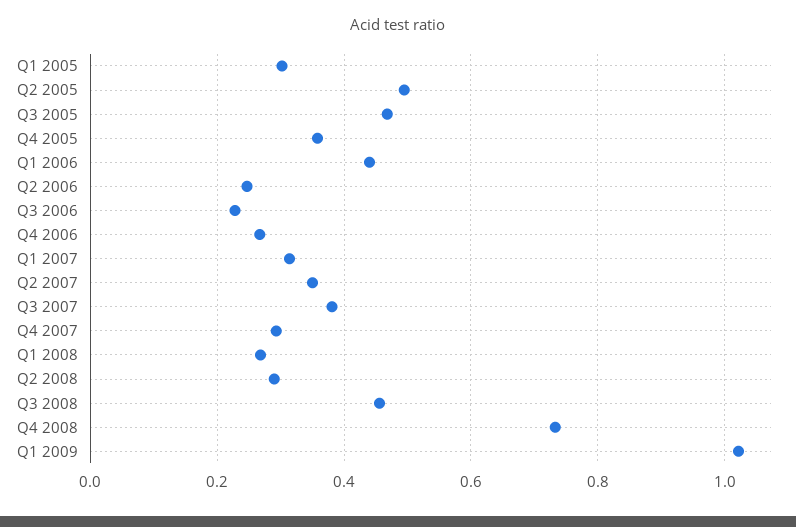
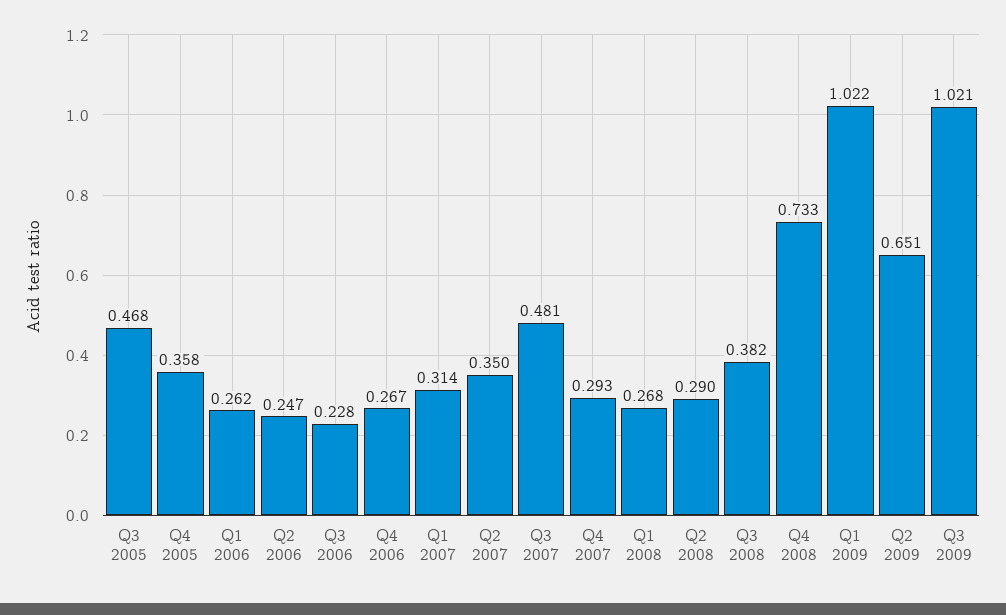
Q1 2005: 0.3 -> none
Q2 2005: 0.5 -> none
Q1 2006: 0.44 -> 0.262
Q3 2007: 0.38 -> 0.481
Q3 2008: 0.46 -> 0.382
Q2 2009: none -> 0.651
Q3 2009: none -> 1.021

